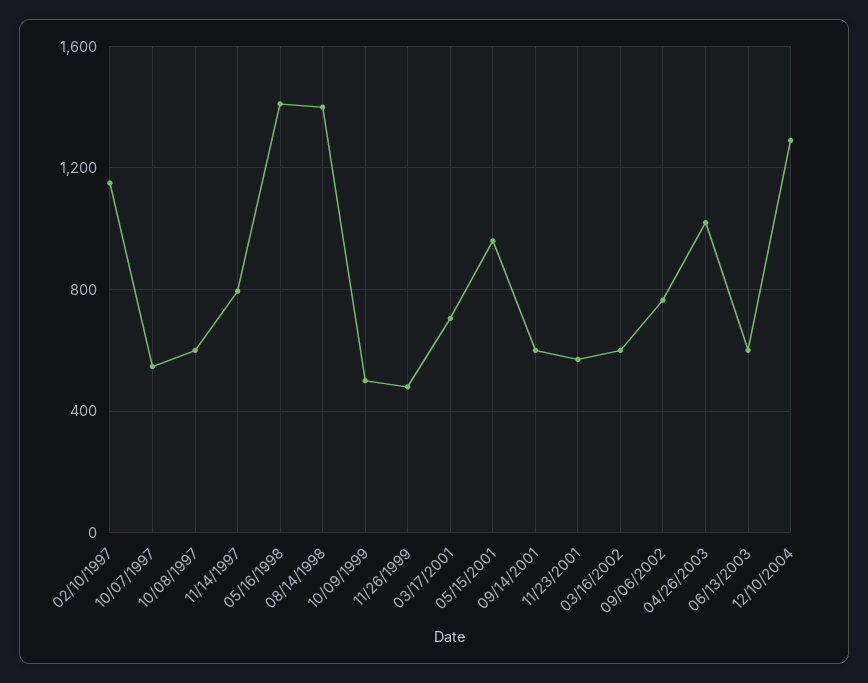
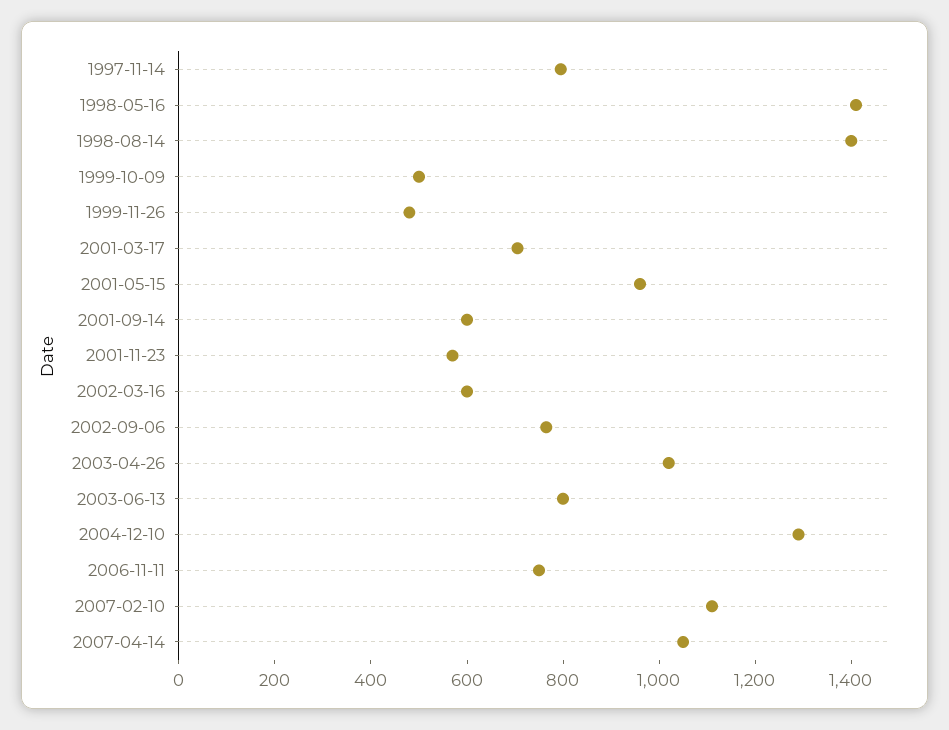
02/10/1997: 1150 -> none
10/07/1997: 550 -> none
10/08/1997: 600 -> none
06/13/2003: 600 -> 800
2006-11-11: none -> 750
2007-02-10: none -> 1100
2007-04-14: none -> 1050

